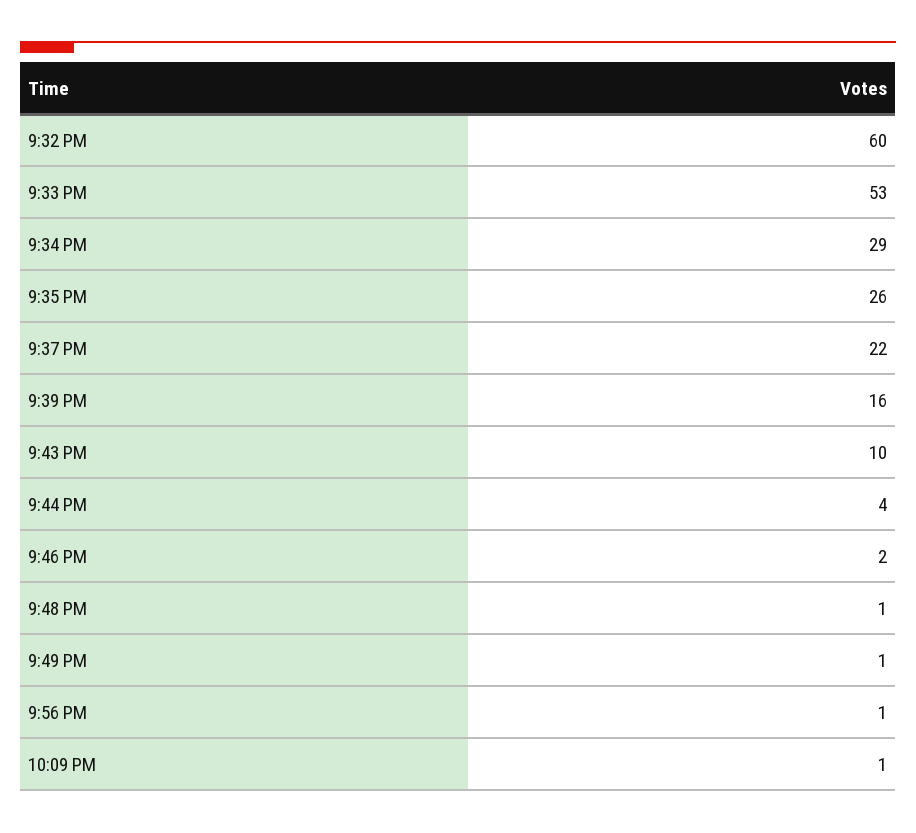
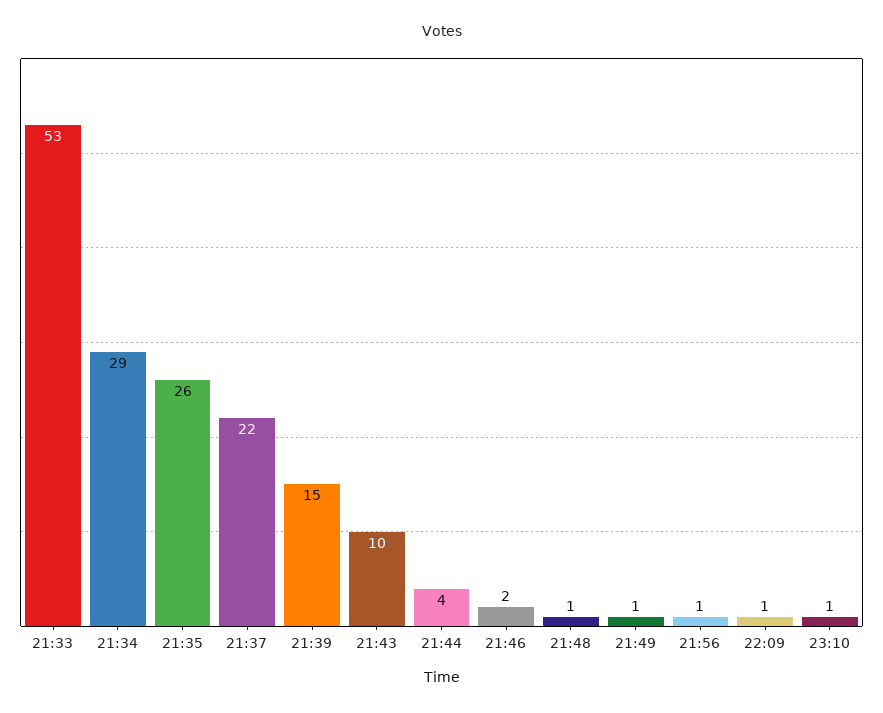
9:32 PM: 60 -> none
9:39 PM: 16 -> 15
23:10: none -> 1

